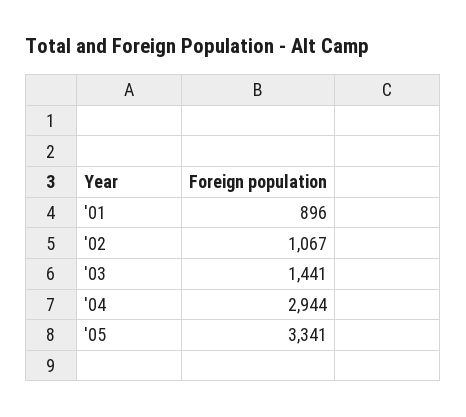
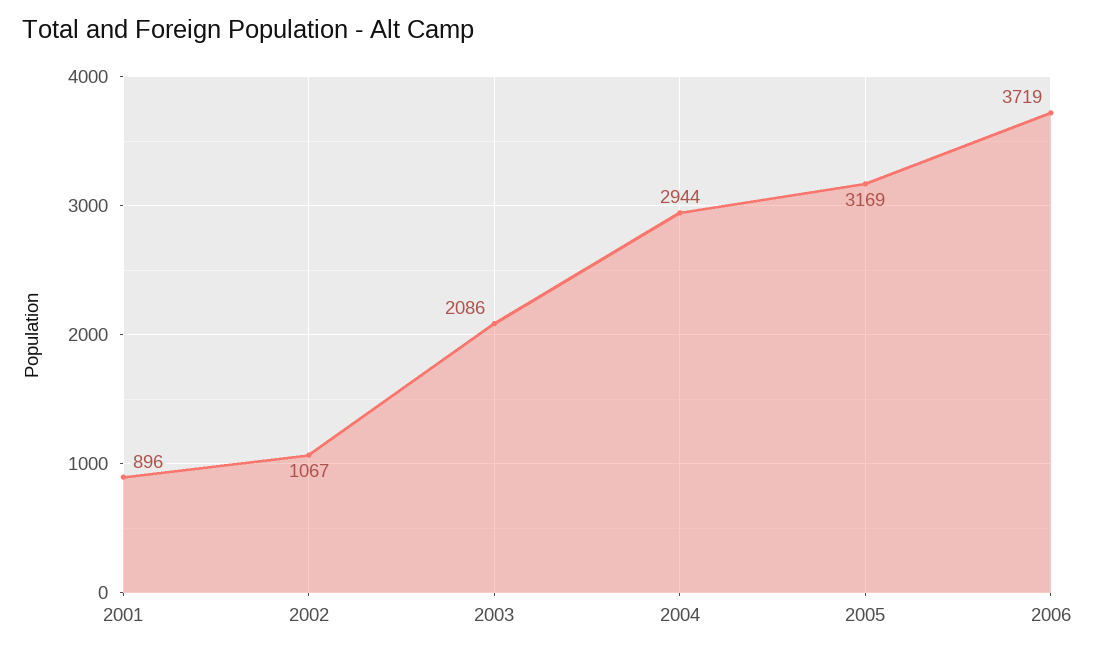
'03: 1441 -> 2086
'05: 3341 -> 3169
2006: none -> 3719

